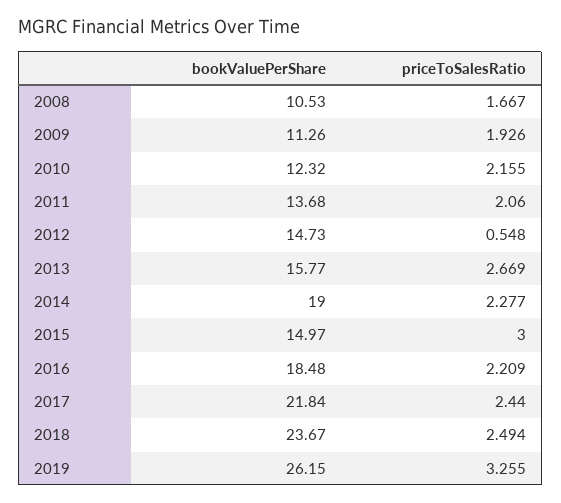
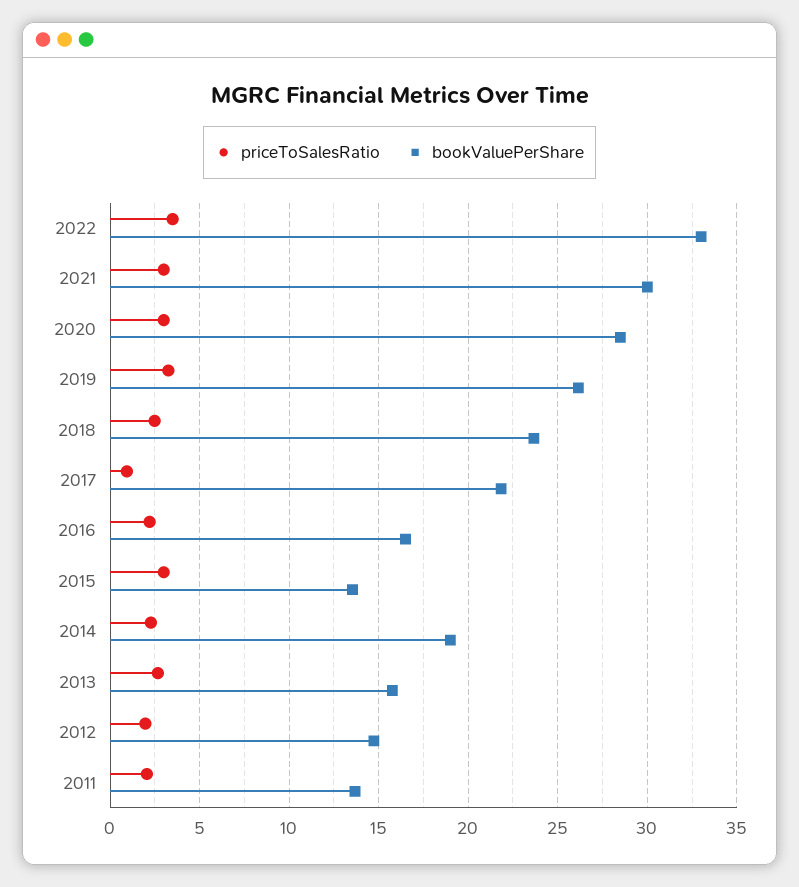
bookValuePerShare, 2008: 10.53 -> none
priceToSalesRatio, 2008: 1.667 -> none
bookValuePerShare, 2009: 11.26 -> none
priceToSalesRatio, 2009: 1.926 -> none
bookValuePerShare, 2010: 12.32 -> none
priceToSalesRatio, 2010: 2.155 -> none
priceToSalesRatio, 2012: 0.548 -> 2
bookValuePerShare, 2015: 14.97 -> 13.5
bookValuePerShare, 2016: 18.48 -> 16.5
priceToSalesRatio, 2017: 2.44 -> 1
priceToSalesRatio, 2022: none -> 3.5
bookValuePerShare, 2022: none -> 33
priceToSalesRatio, 2021: none -> 3
bookValuePerShare, 2021: none -> 30
priceToSalesRatio, 2020: none -> 3
bookValuePerShare, 2020: none -> 28.5

